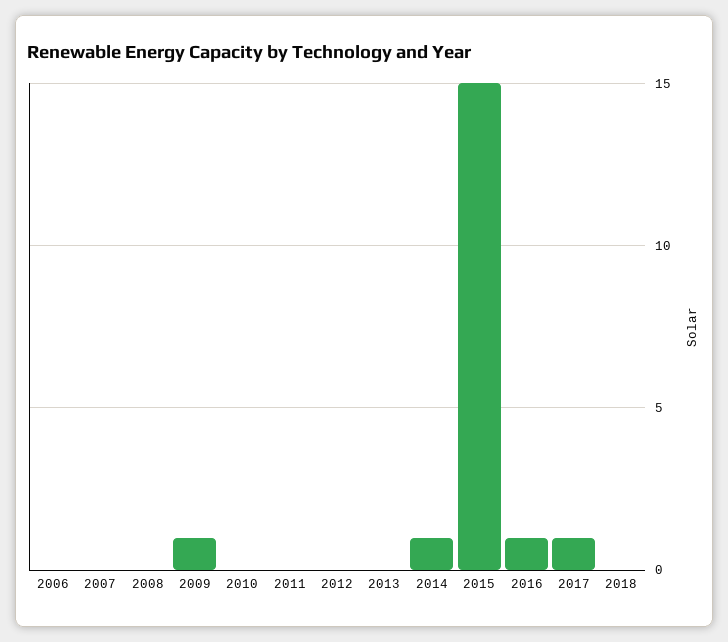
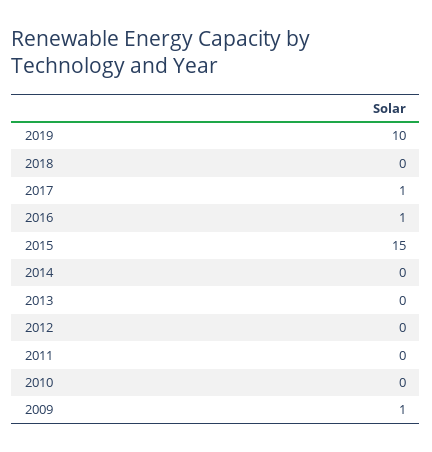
2006: 0 -> none
2007: 0 -> none
2008: 0 -> none
2014: 1 -> 0
2019: none -> 10

